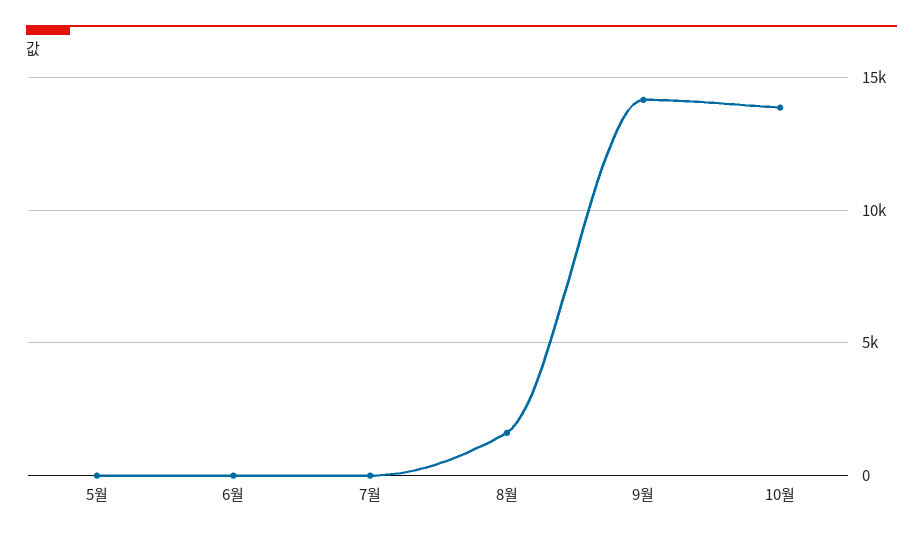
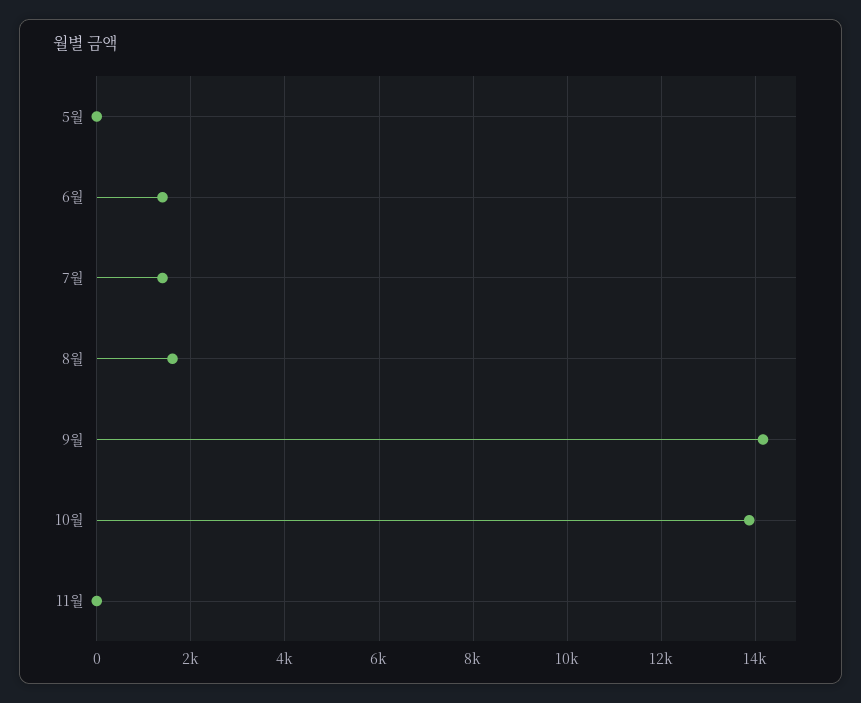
6월: 0 -> 1400
7월: 0 -> 1400
11월: none -> 0

